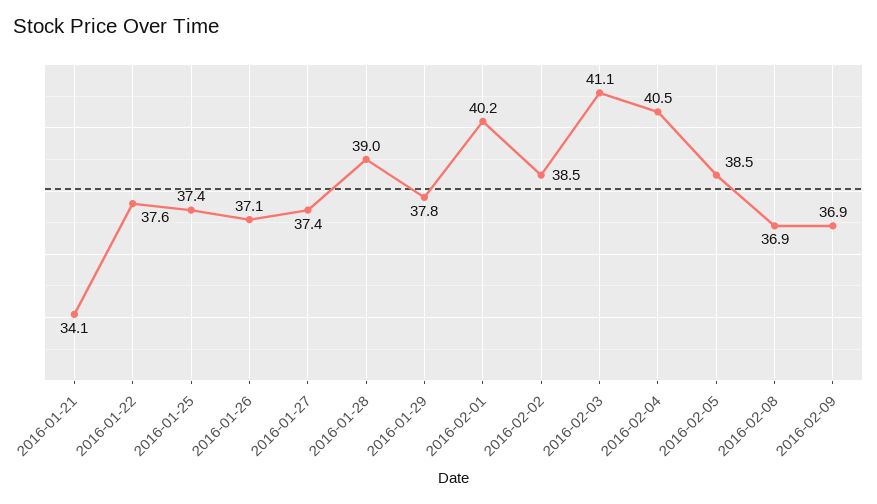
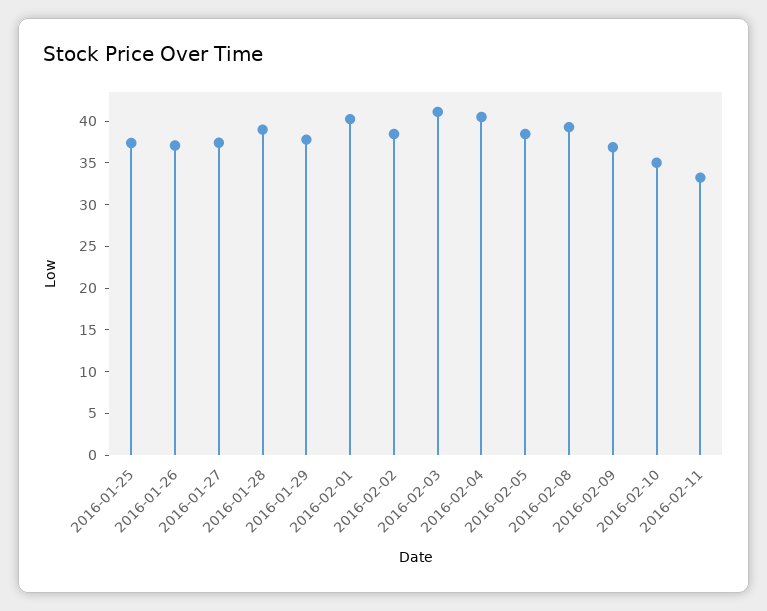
2016-01-21: 34.1 -> none
2016-01-22: 37.6 -> none
2016-02-08: 36.9 -> 39
2016-02-10: none -> 35
2016-02-11: none -> 33

